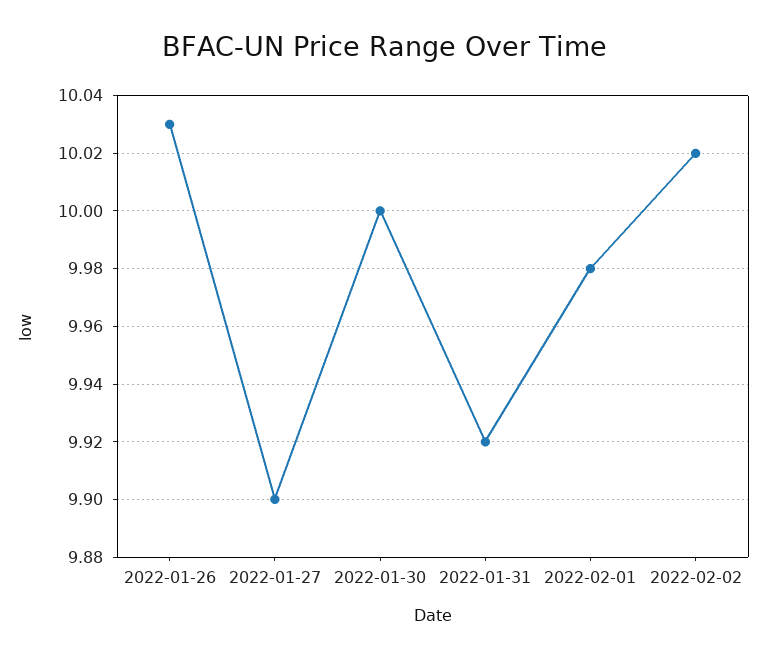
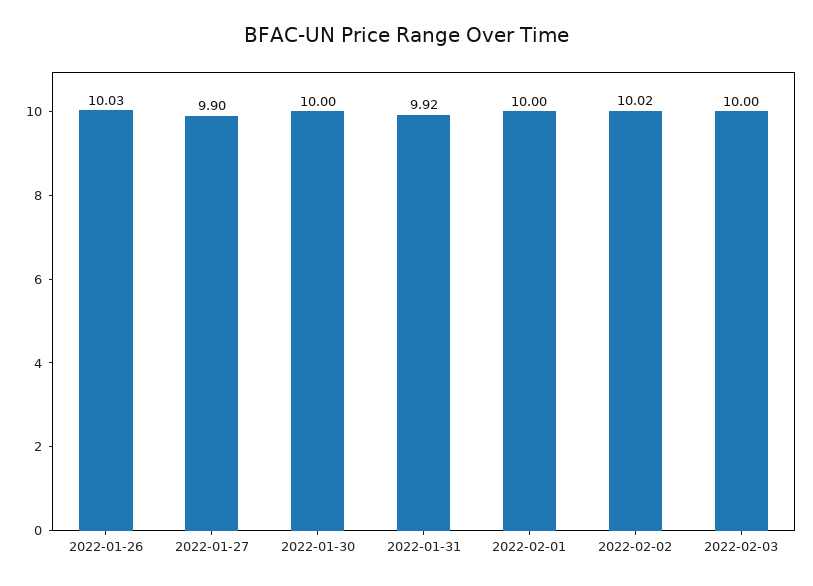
2022-02-01: 9.98 -> 10
2022-02-03: none -> 10

